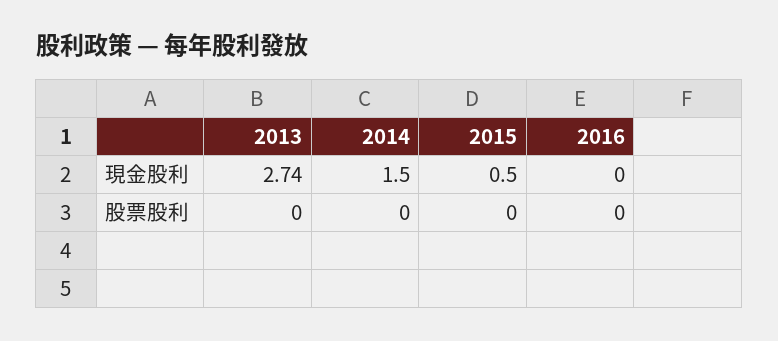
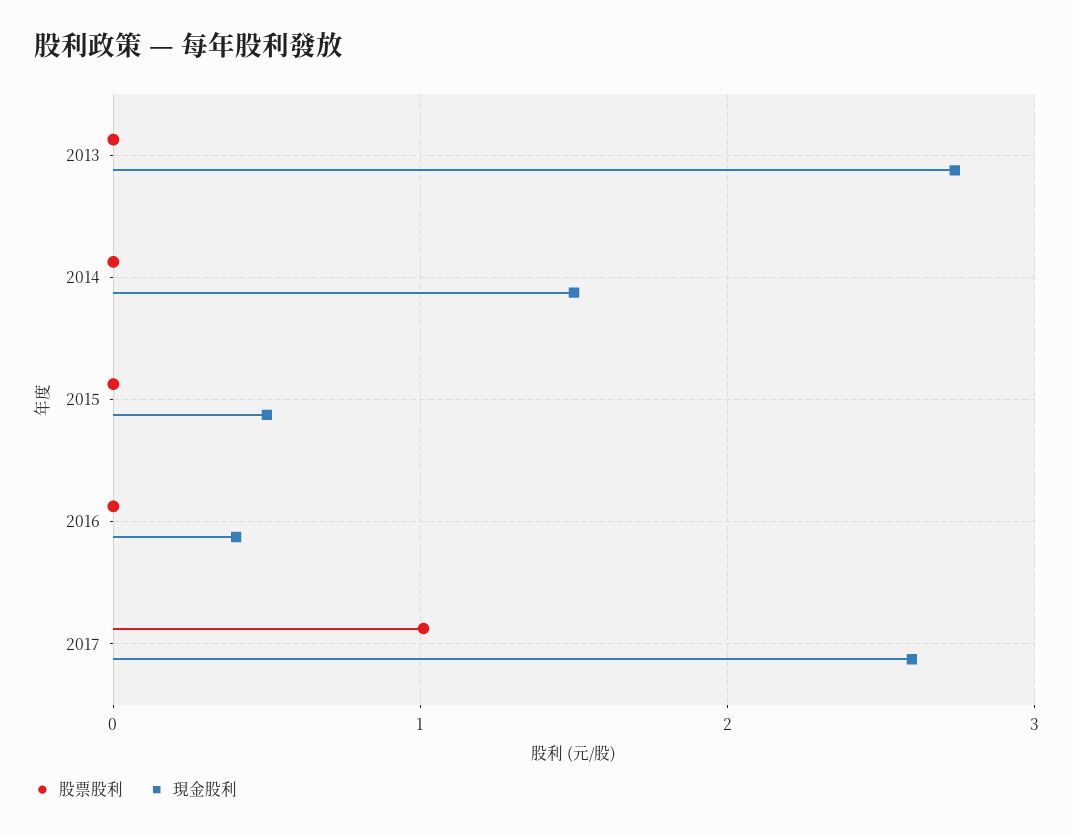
現金股利, 2016: 0 -> 0.4
股票股利, 2017: none -> 1
現金股利, 2017: none -> 2.6

